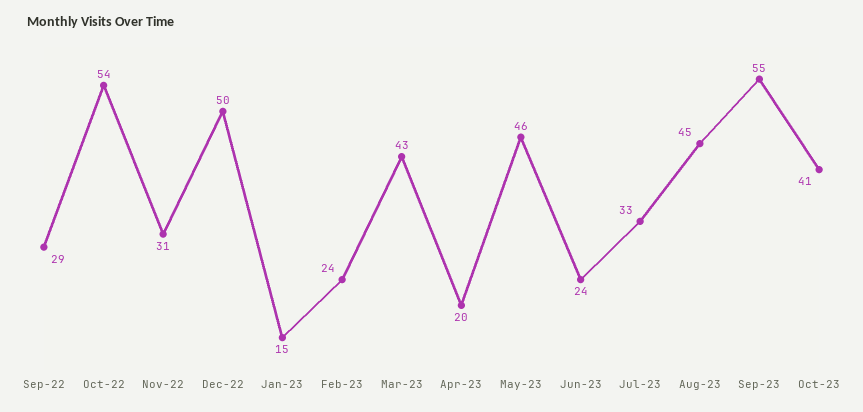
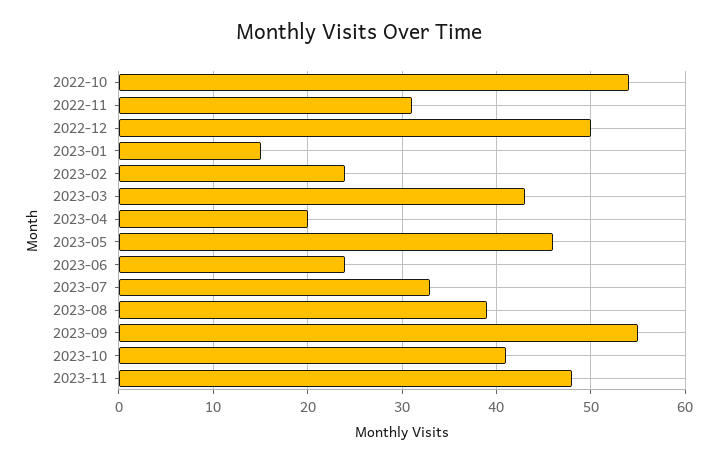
Sep-22: 29 -> none
Aug-23: 45 -> 39
2023-11: none -> 48

